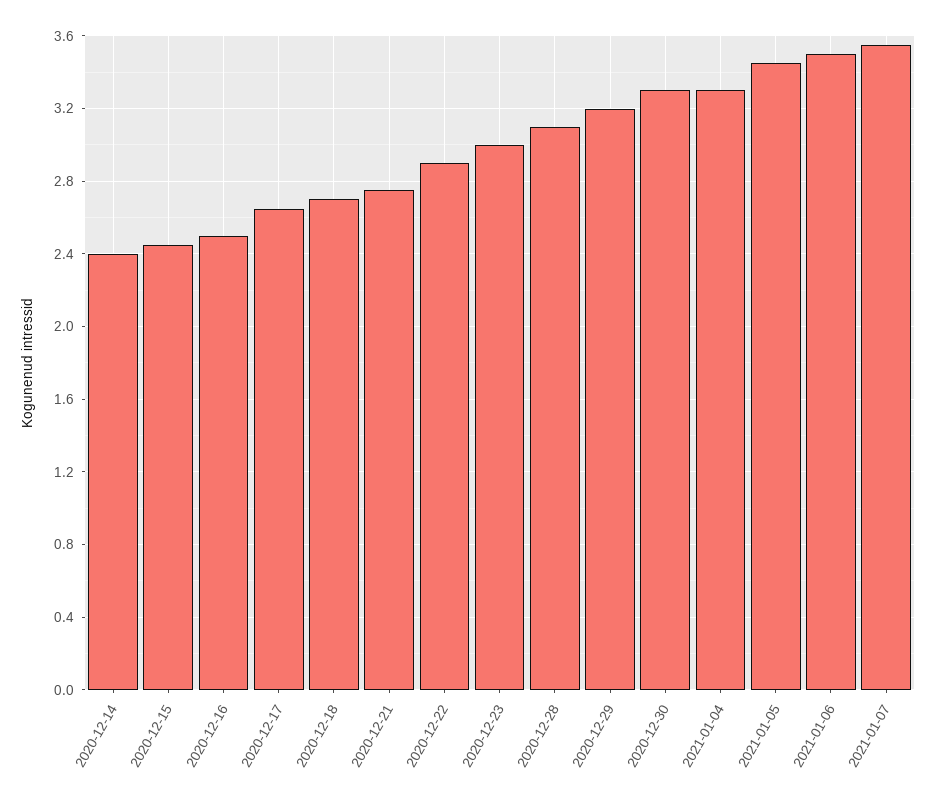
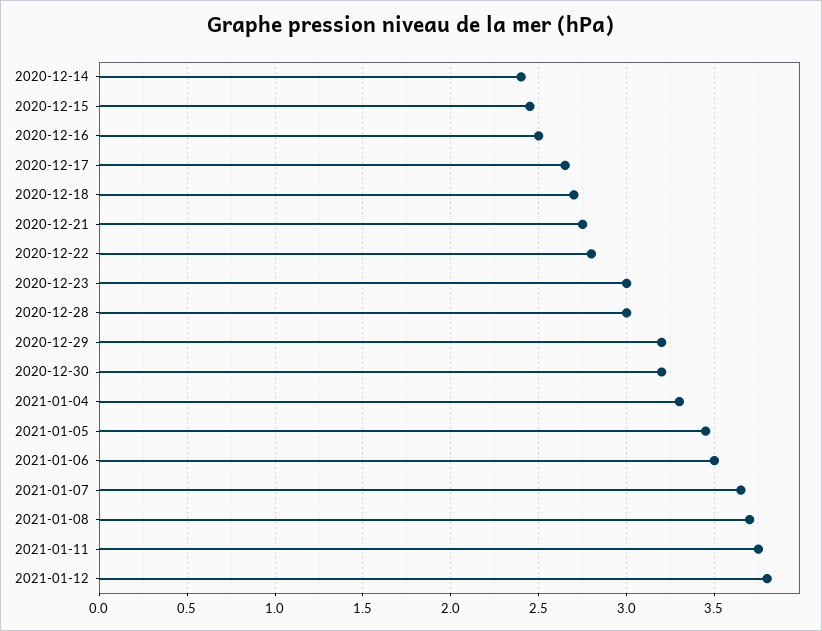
2020-12-22: 2.9 -> 2.8
2020-12-28: 3.1 -> 3
2020-12-30: 3.3 -> 3.2
2021-01-07: 3.55 -> 3.65
2021-01-08: none -> 3.7
2021-01-11: none -> 3.75
2021-01-12: none -> 3.8

